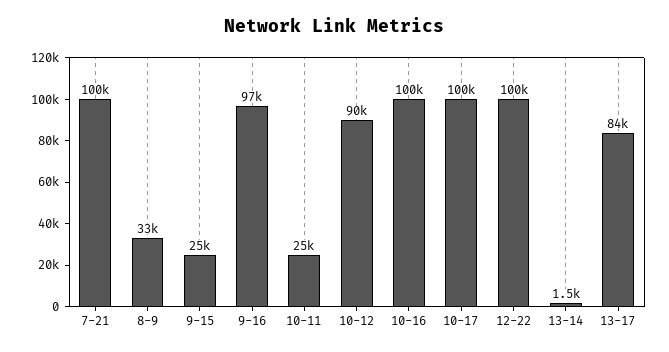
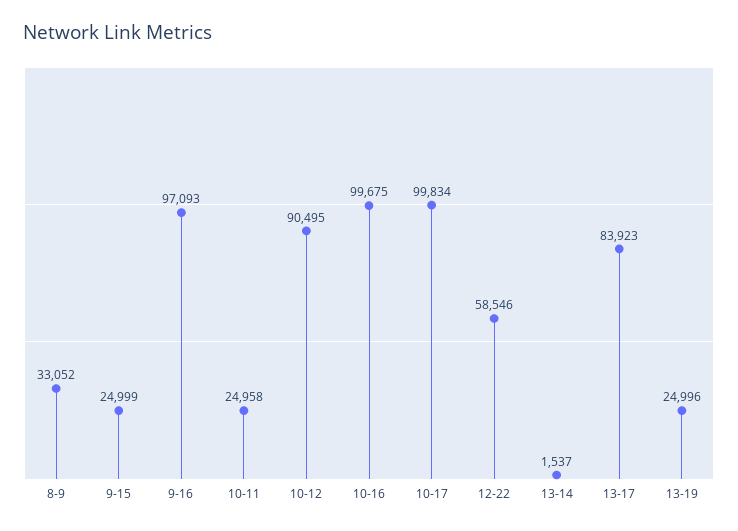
7-21: 100000 -> none
12-22: 100000 -> 58546
13-19: none -> 24996

